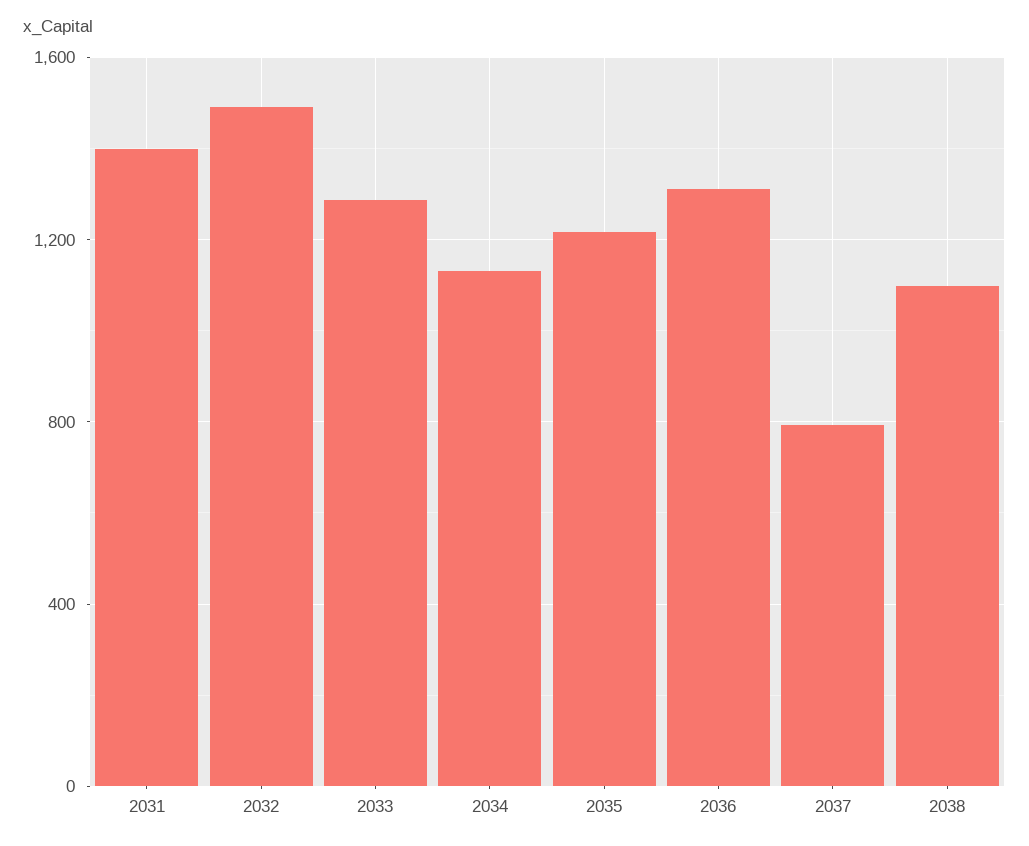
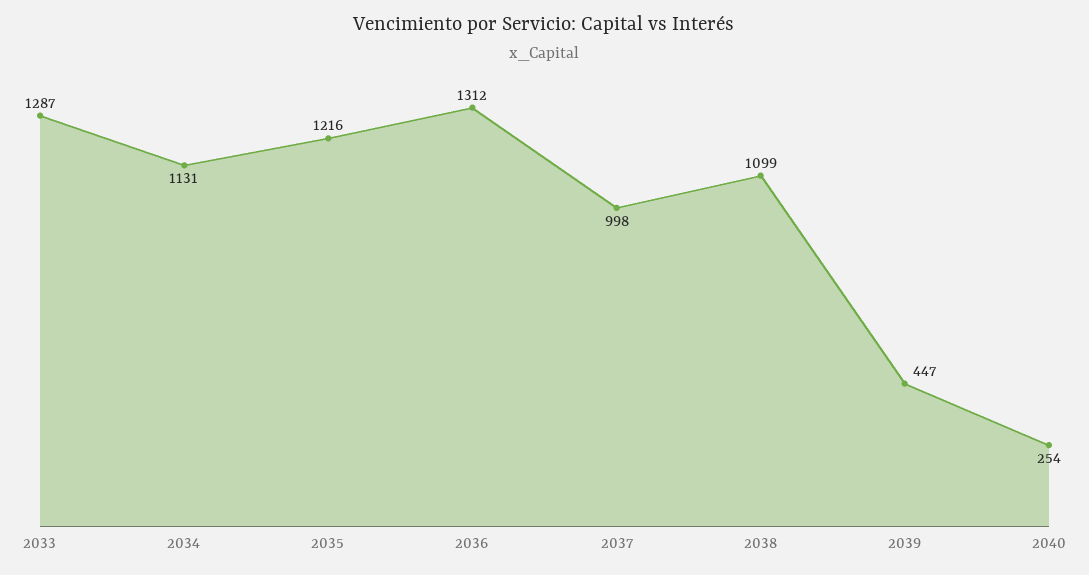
2031: 1400 -> none
2032: 1500 -> none
2037: 800 -> 998
2039: none -> 447
2040: none -> 254

